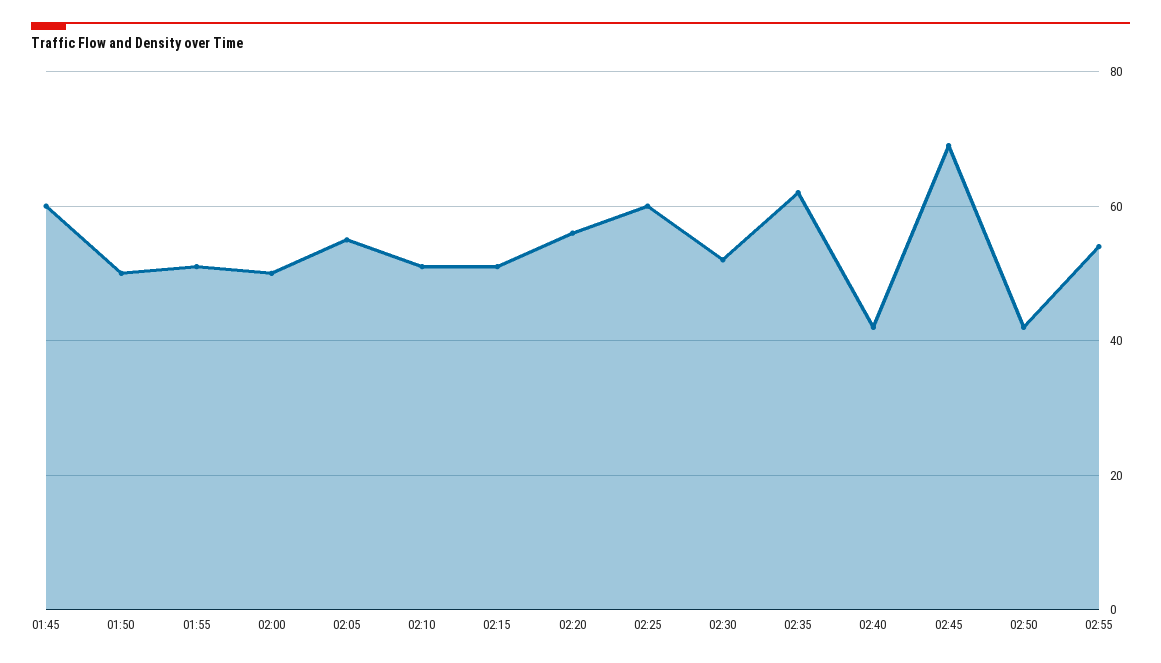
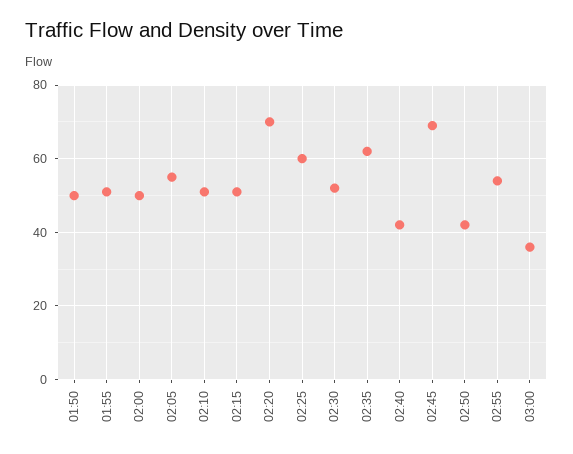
01:45: 60 -> none
02:20: 55 -> 70
03:00: none -> 35

